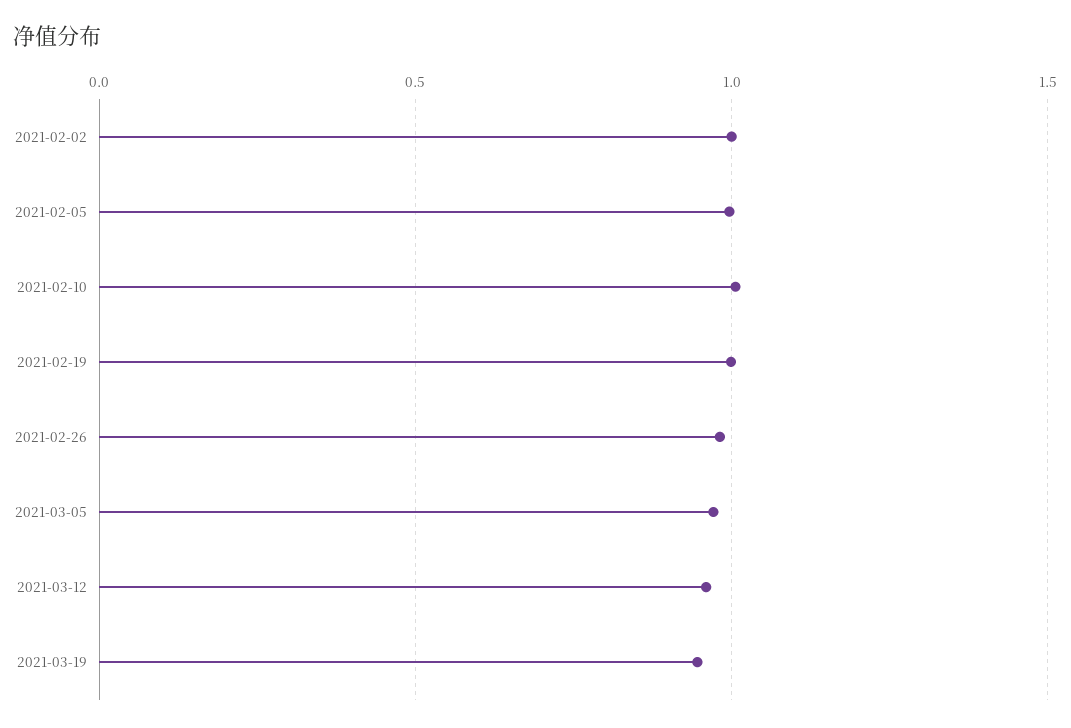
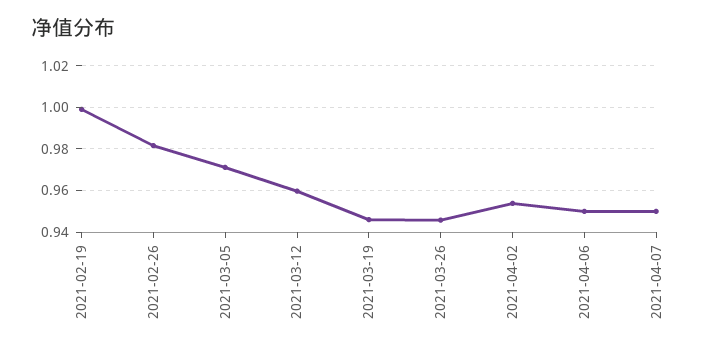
2021-02-02: 1 -> none
2021-02-05: 1 -> none
2021-02-10: 1 -> none
2021-03-26: none -> 0.945
2021-04-02: none -> 0.955
2021-04-06: none -> 0.95
2021-04-07: none -> 0.95

